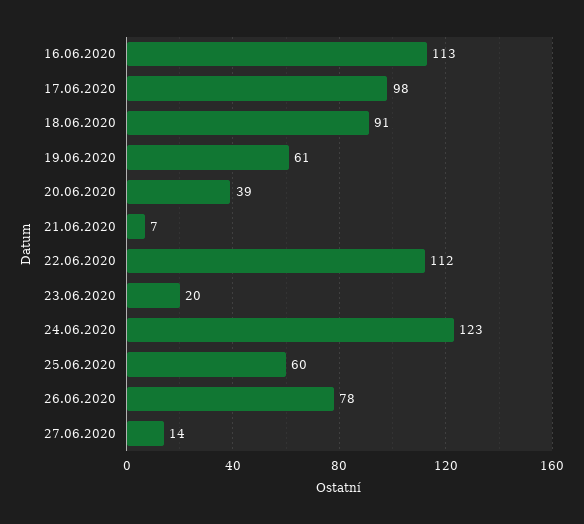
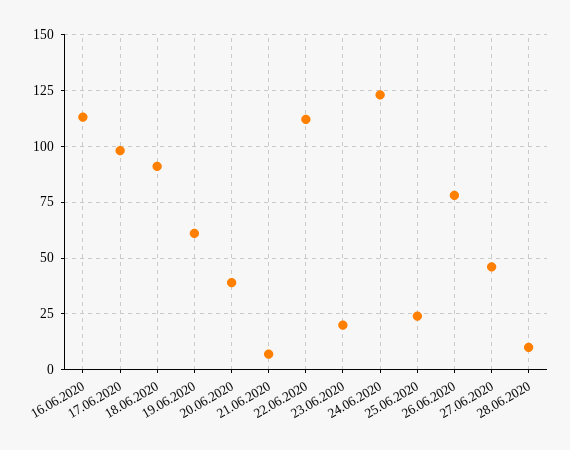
25.06.2020: 60 -> 25
27.06.2020: 14 -> 45
28.06.2020: none -> 10

